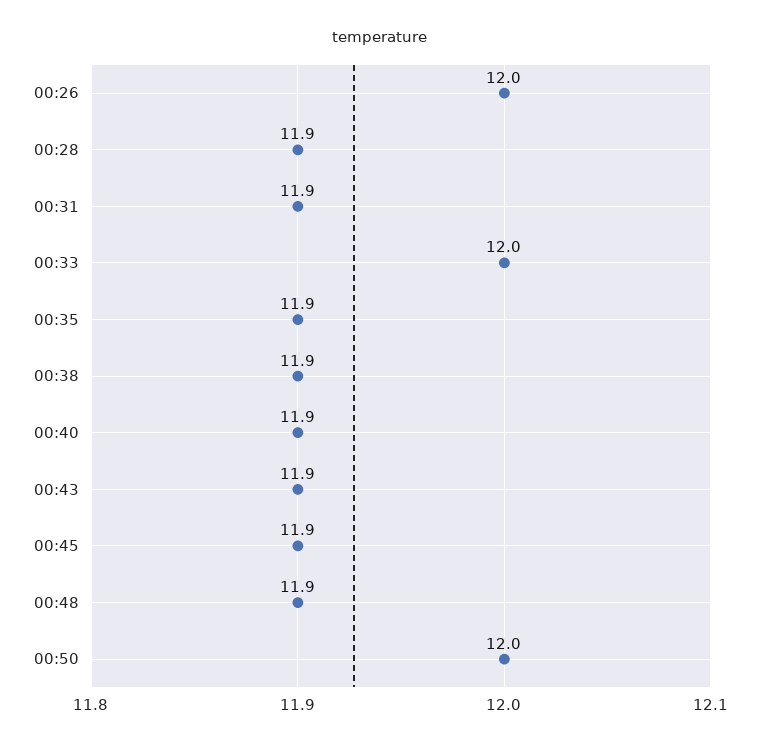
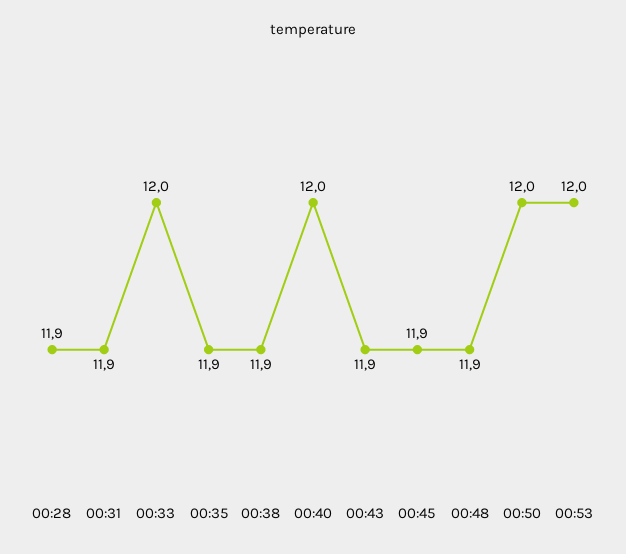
00:26: 12 -> none
00:40: 11.9 -> 12
00:53: none -> 12

